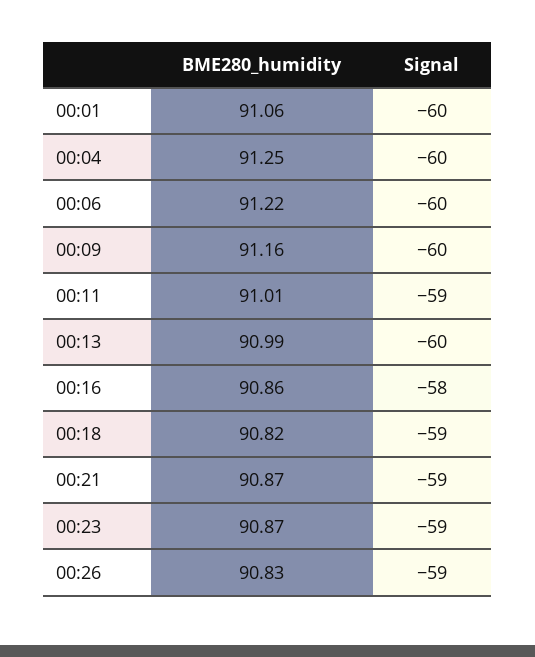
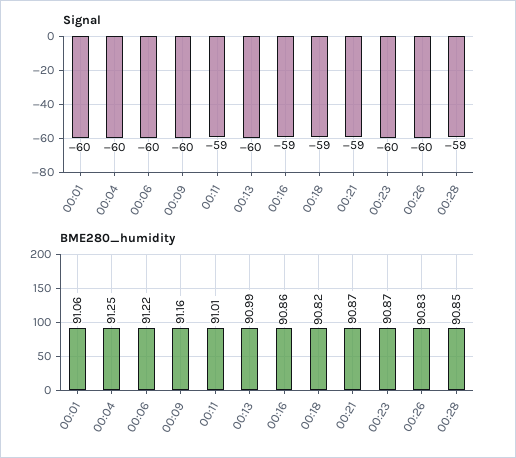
Signal, 00:16: -58 -> -59
Signal, 00:23: -59 -> -60
Signal, 00:26: -59 -> -60
Signal, 00:28: none -> -59
BME280_humidity, 00:28: none -> 90.85

